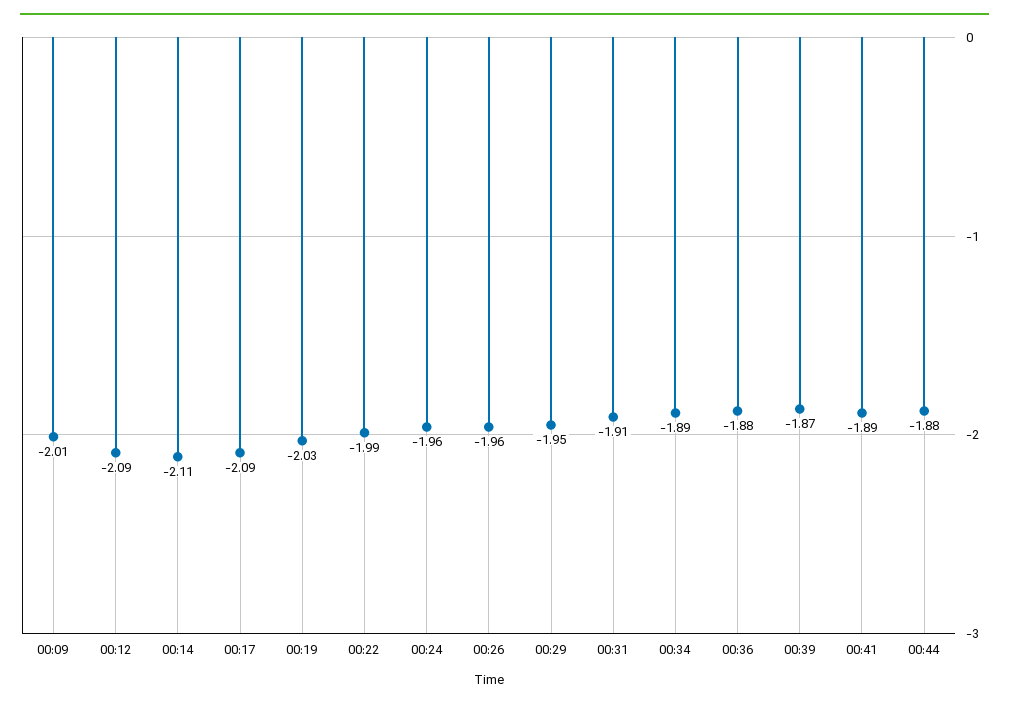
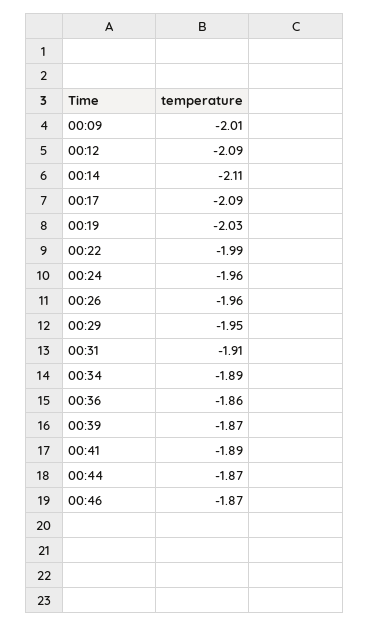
00:36: -1.88 -> -1.86
00:44: -1.88 -> -1.87
00:46: none -> -1.87

